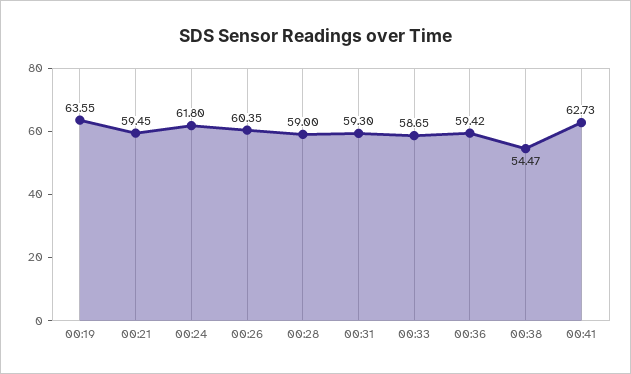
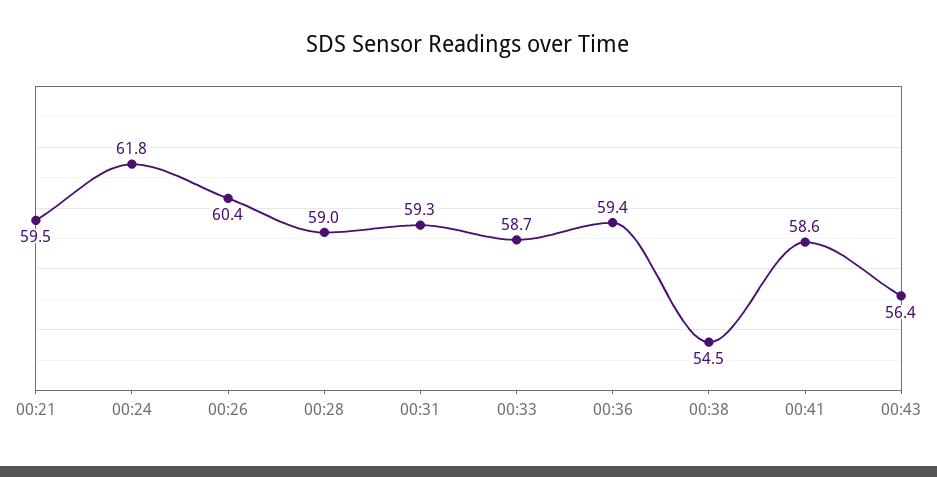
00:19: 63.55 -> none
00:41: 62.73 -> 58.6
00:43: none -> 56.4

